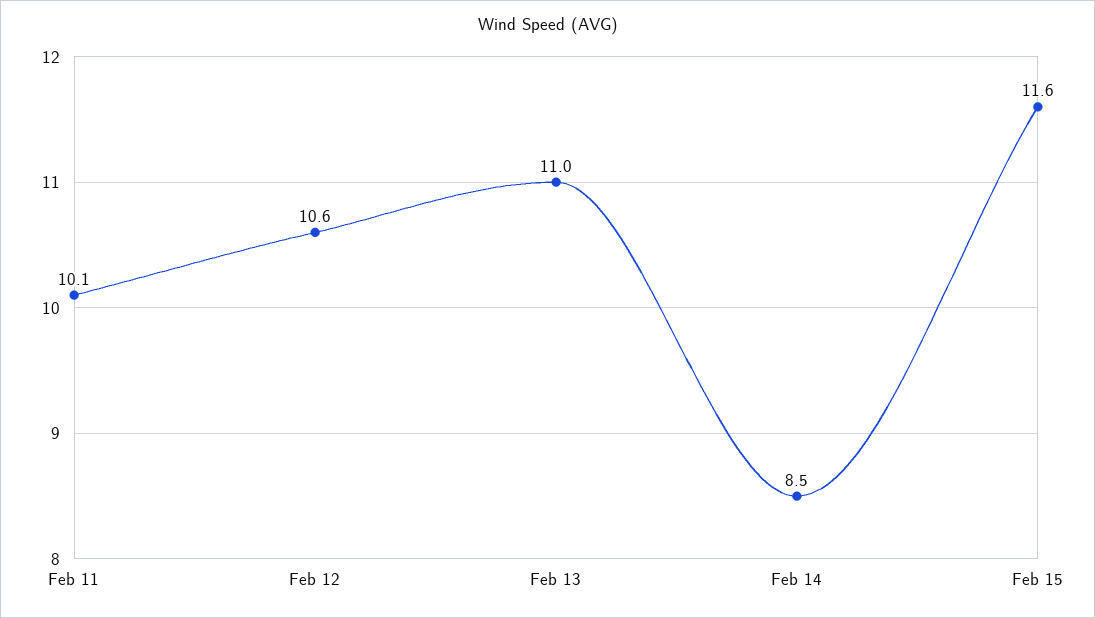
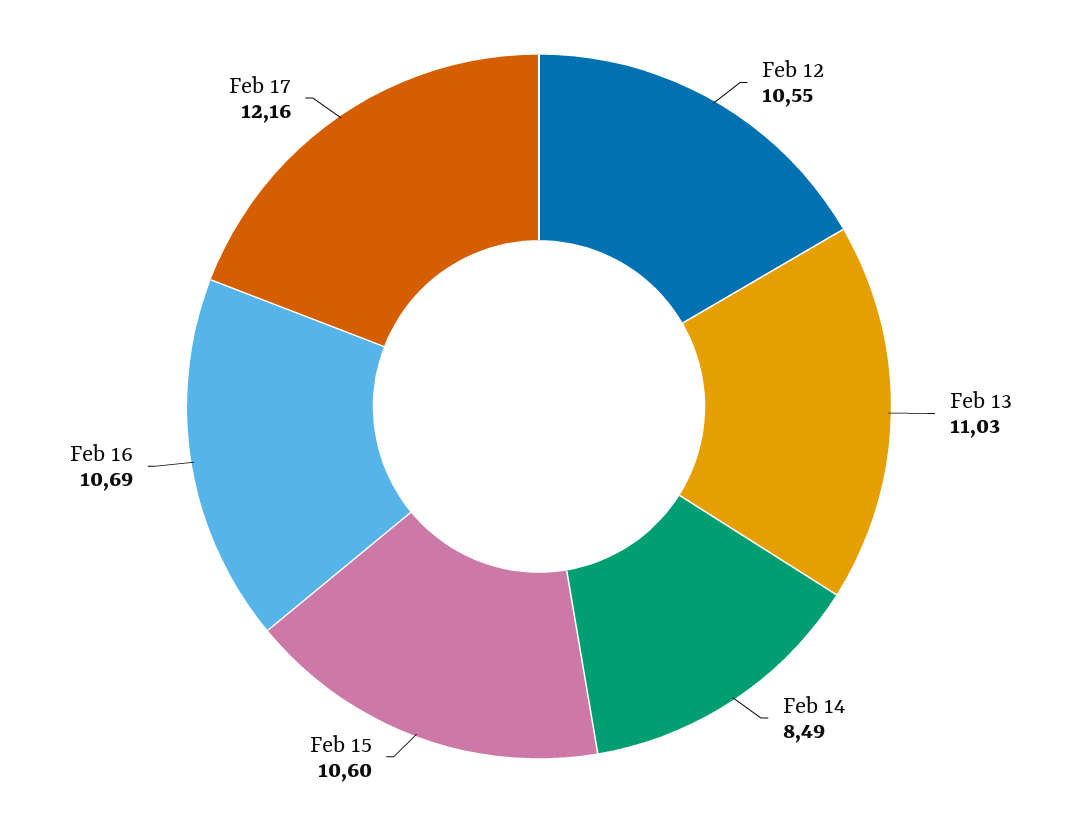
Feb 11: 10.1 -> none
Feb 15: 11.6 -> 10.6
Feb 16: none -> 10.69
Feb 17: none -> 12.16

